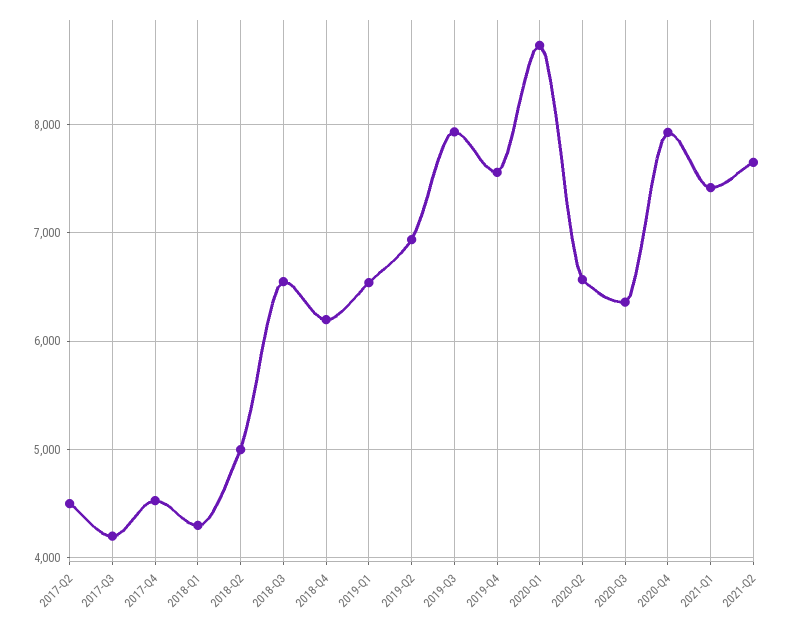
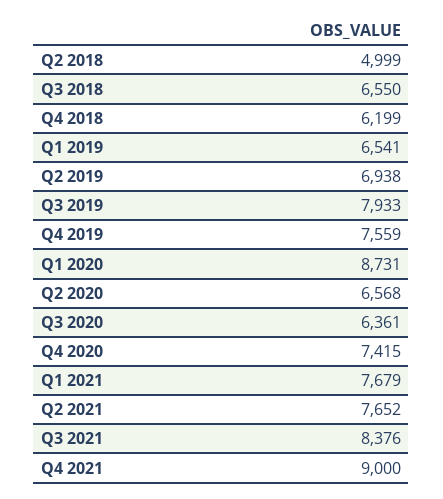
2017-Q2: 4500 -> none
2017-Q3: 4200 -> none
2017-Q4: 4500 -> none
2018-Q1: 4300 -> none
2020-Q4: 7900 -> 7415
2021-Q1: 7400 -> 7679
Q3 2021: none -> 8376
Q4 2021: none -> 9000

